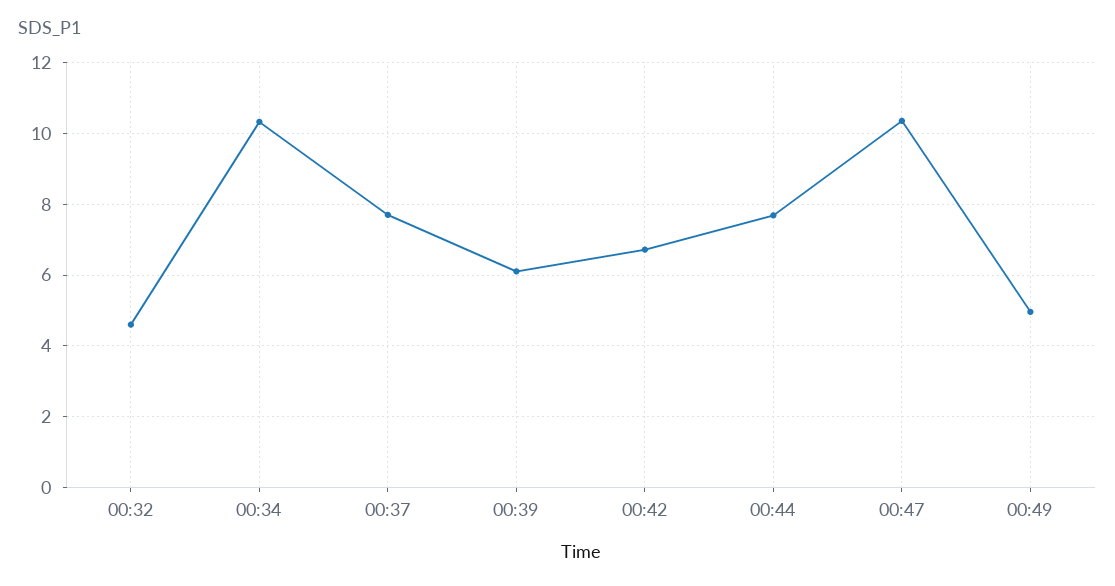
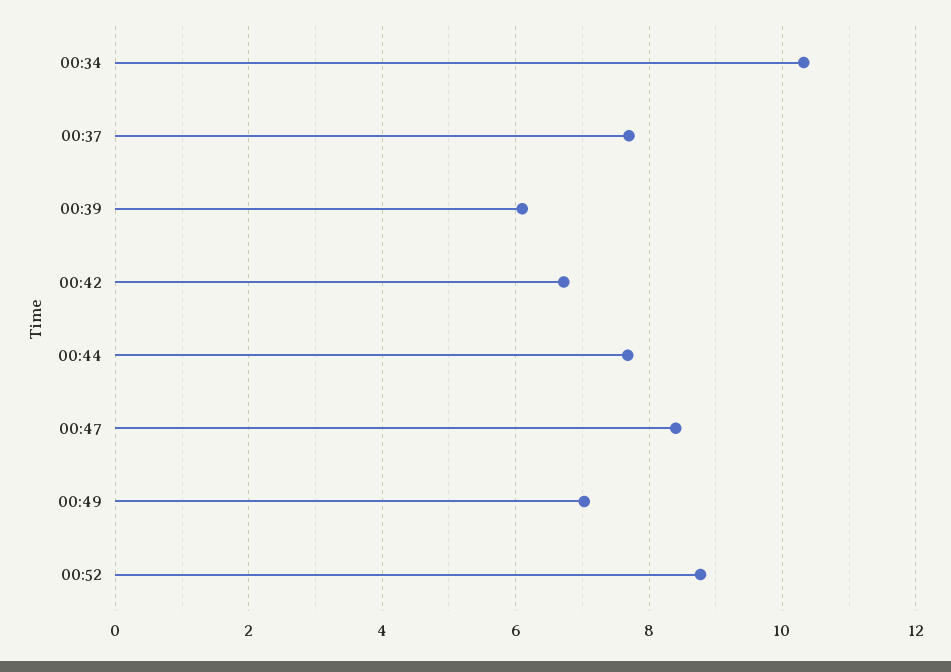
00:32: 4.6 -> none
00:47: 10.4 -> 8.4
00:49: 5 -> 7
00:52: none -> 8.8

